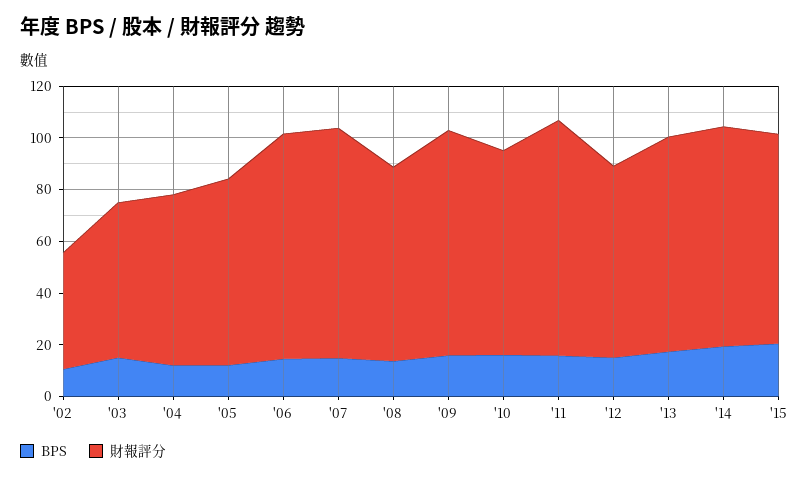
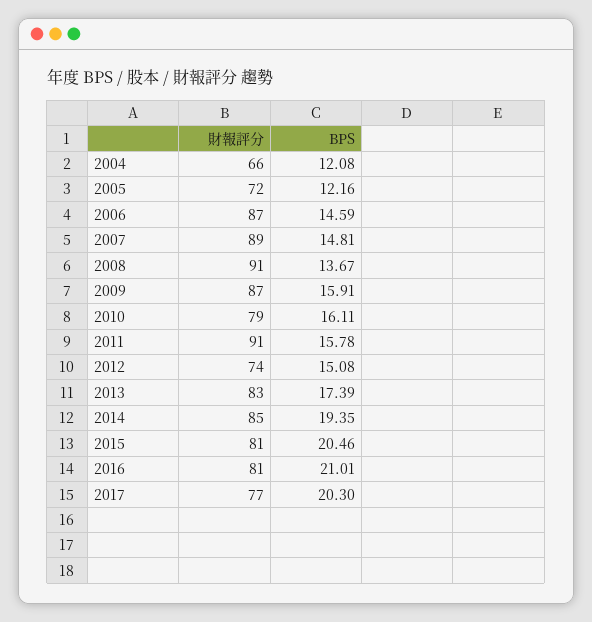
BPS, '02: 10 -> none
財報評分, '02: 45 -> none
BPS, '03: 15 -> none
財報評分, '03: 60 -> none
財報評分, '08: 75 -> 91
財報評分, 2016: none -> 81
BPS, 2016: none -> 21.01
財報評分, 2017: none -> 77
BPS, 2017: none -> 20.3

